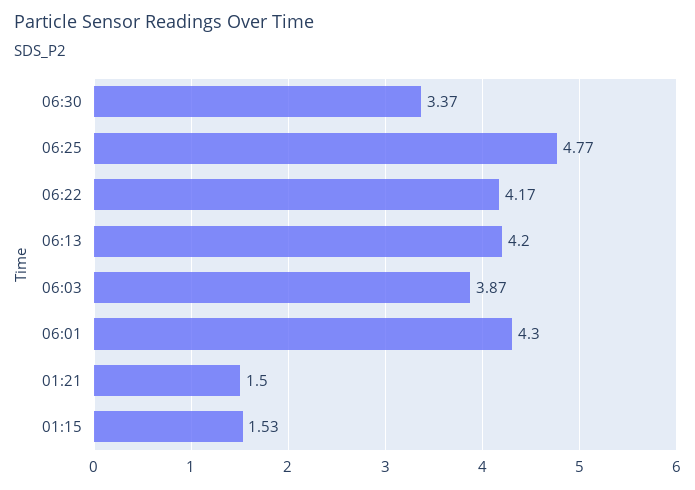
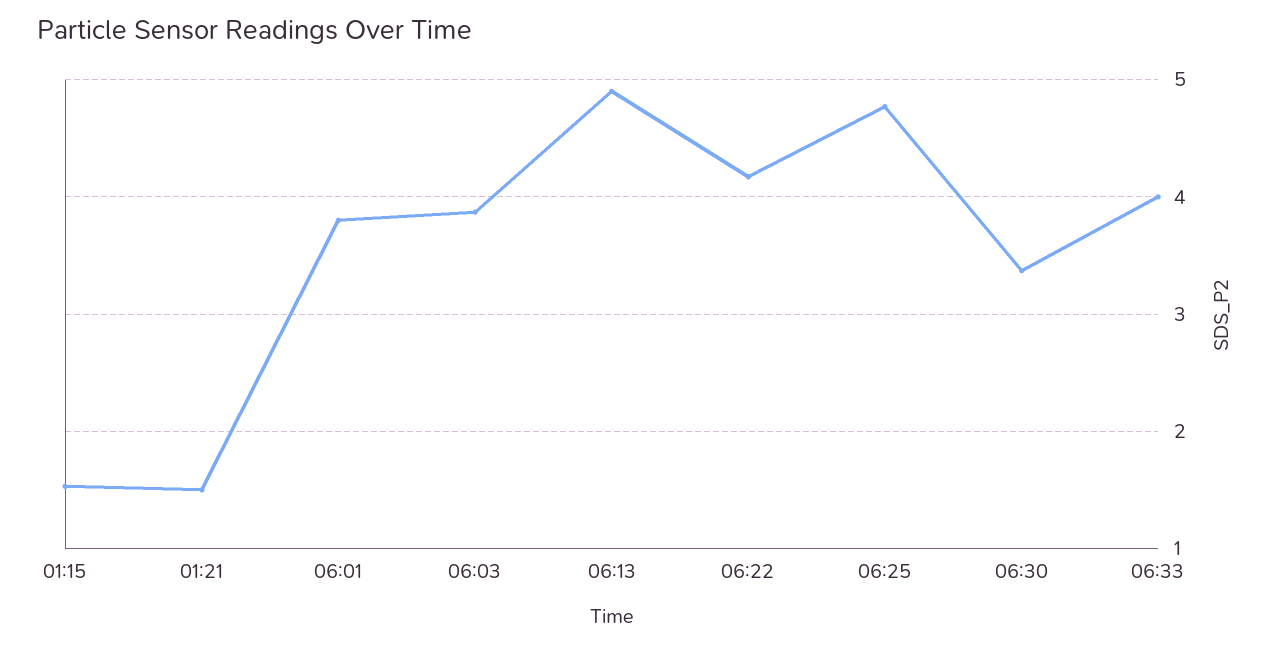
06:13: 4.2 -> 4.9
06:01: 4.3 -> 3.8
06:33: none -> 4

